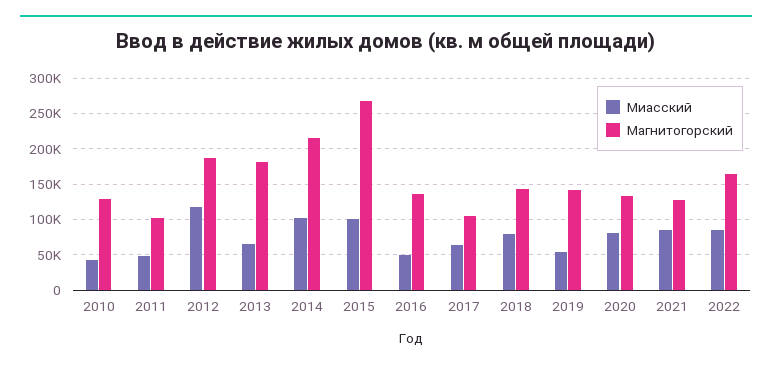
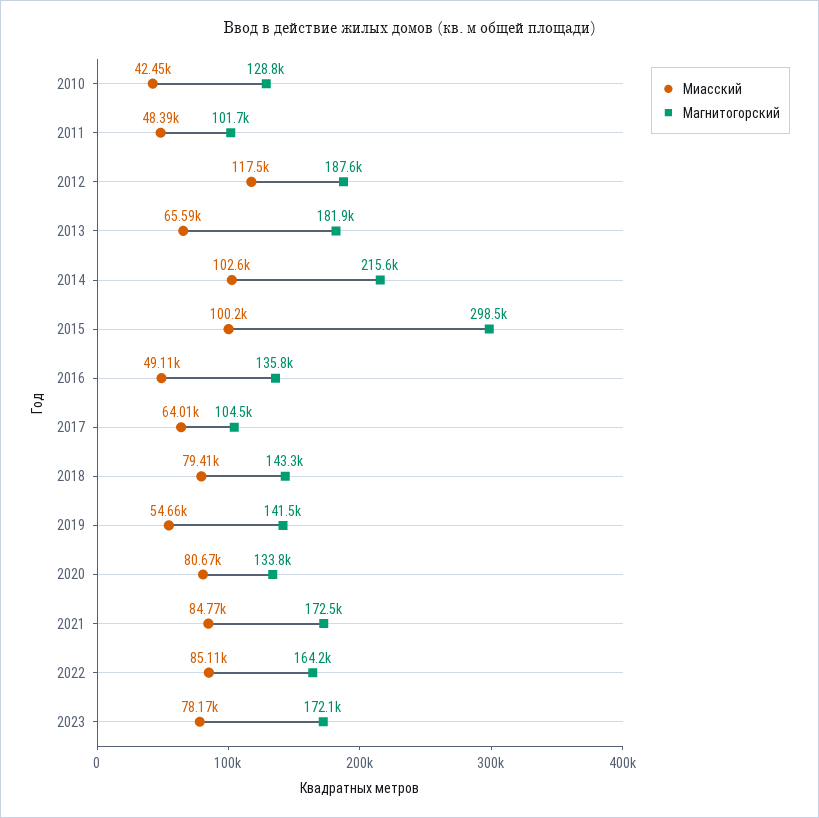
Магнитогорский, 2015: 270000 -> 298500
Магнитогорский, 2021: 130000 -> 172500
Миасский, 2023: none -> 78170
Магнитогорский, 2023: none -> 172100

